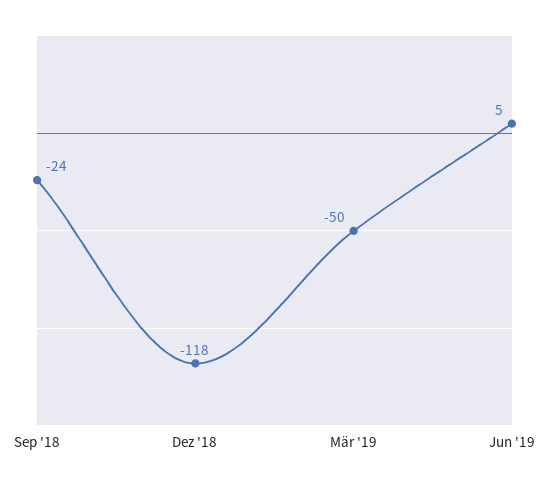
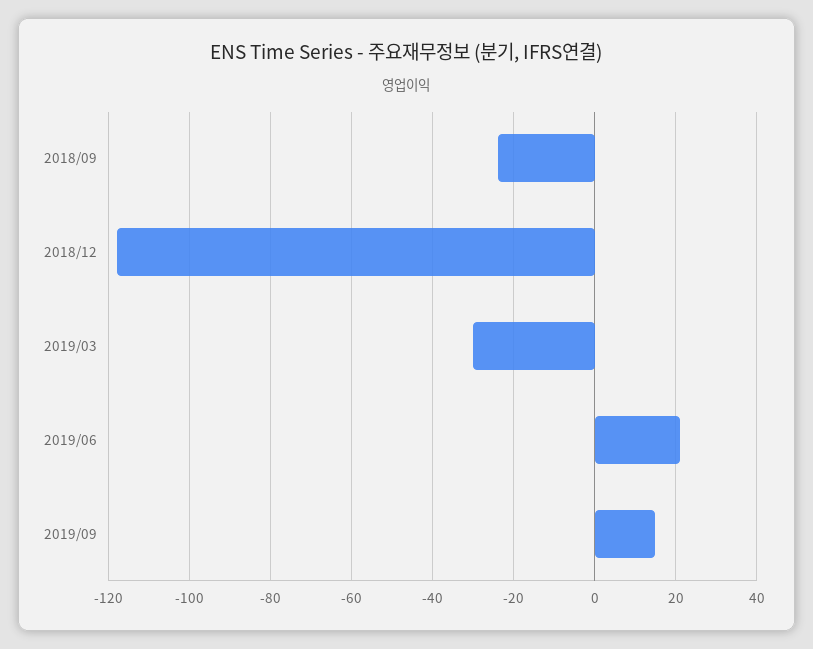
Mär '19: -50 -> -30
Jun '19: 5 -> 20
2019/09: none -> 15

